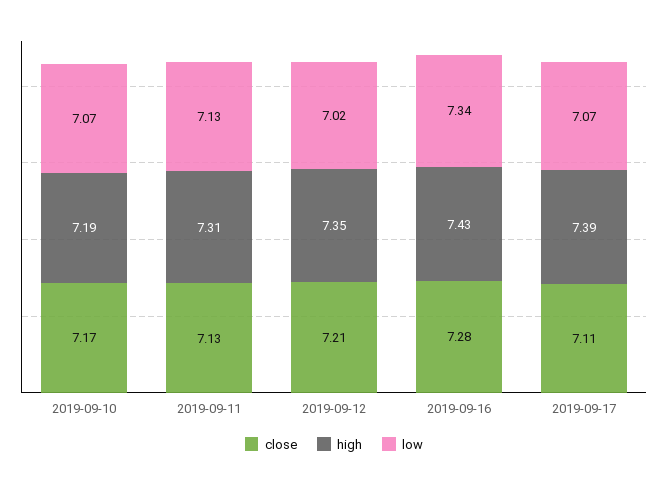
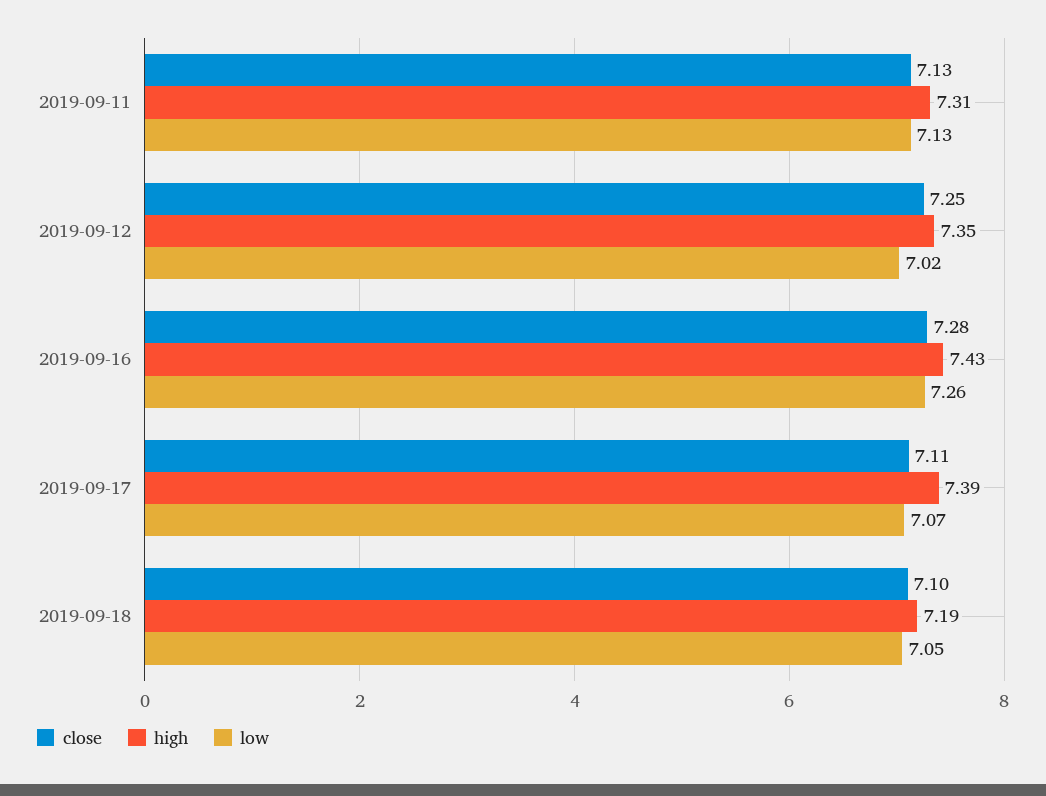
close, 2019-09-10: 7.17 -> none
high, 2019-09-10: 7.19 -> none
low, 2019-09-10: 7.07 -> none
close, 2019-09-12: 7.21 -> 7.25
low, 2019-09-16: 7.34 -> 7.26
close, 2019-09-18: none -> 7.1
high, 2019-09-18: none -> 7.19
low, 2019-09-18: none -> 7.05

